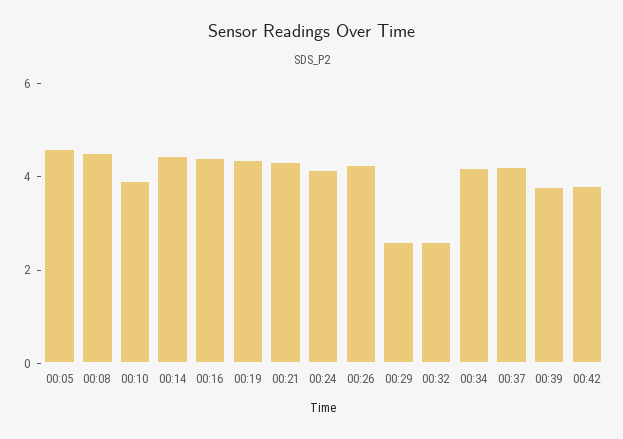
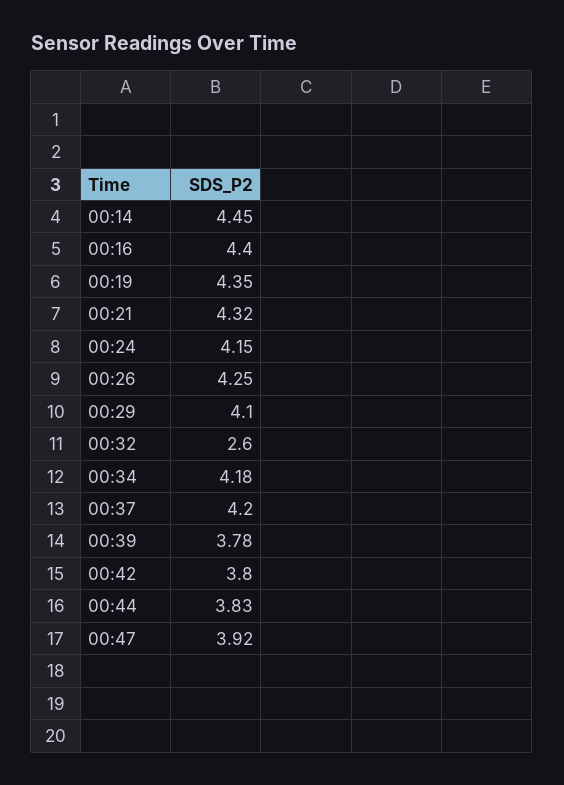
00:05: 4.5 -> none
00:08: 4.5 -> none
00:10: 4 -> none
00:29: 2.5 -> 4.1
00:44: none -> 3.83
00:47: none -> 3.92

